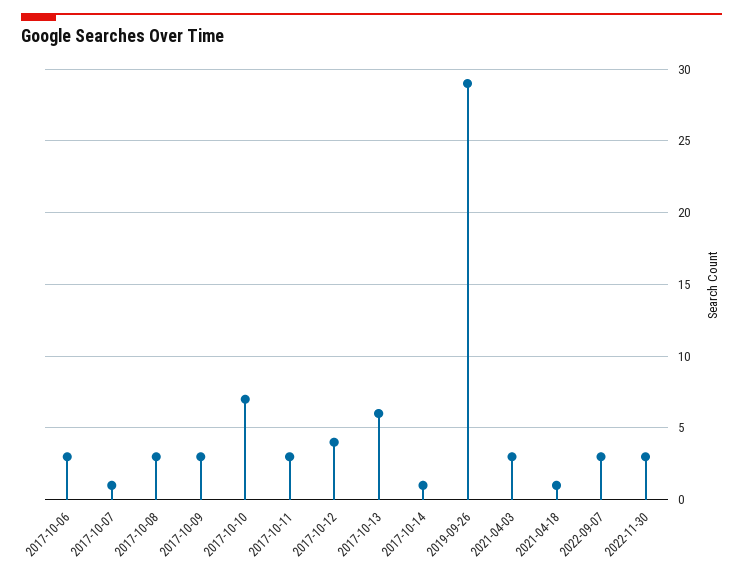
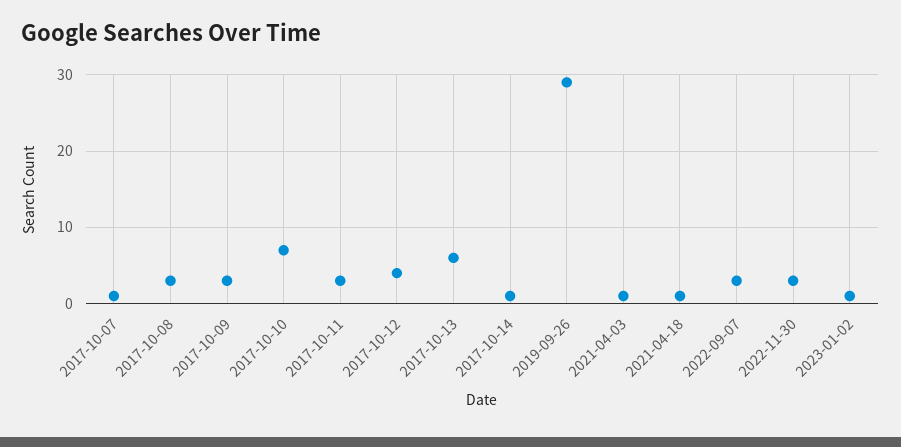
2017-10-06: 3 -> none
2021-04-03: 3 -> 1
2023-01-02: none -> 1

